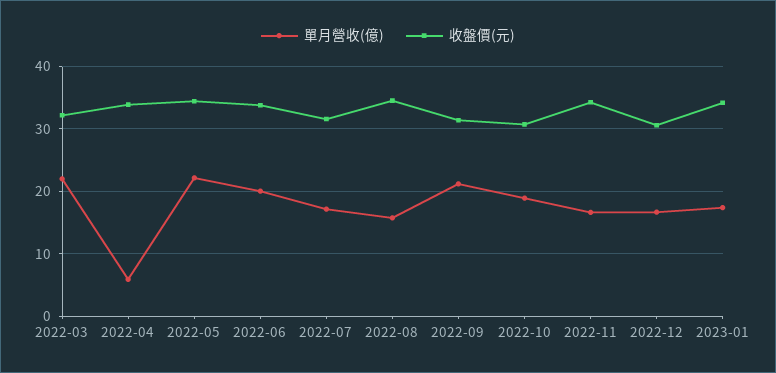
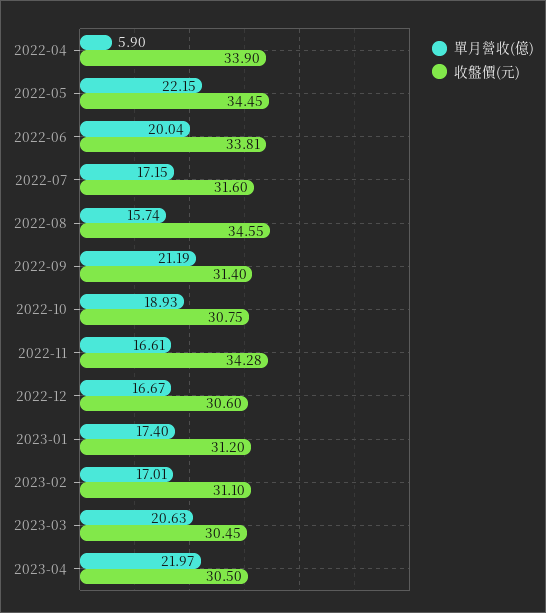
單月營收(億), 2022-03: 22 -> none
收盤價(元), 2022-03: 32 -> none
收盤價(元), 2023-01: 34 -> 31.2
單月營收(億), 2023-02: none -> 17.01
收盤價(元), 2023-02: none -> 31.1
單月營收(億), 2023-03: none -> 20.63
收盤價(元), 2023-03: none -> 30.45
單月營收(億), 2023-04: none -> 21.97
收盤價(元), 2023-04: none -> 30.5

